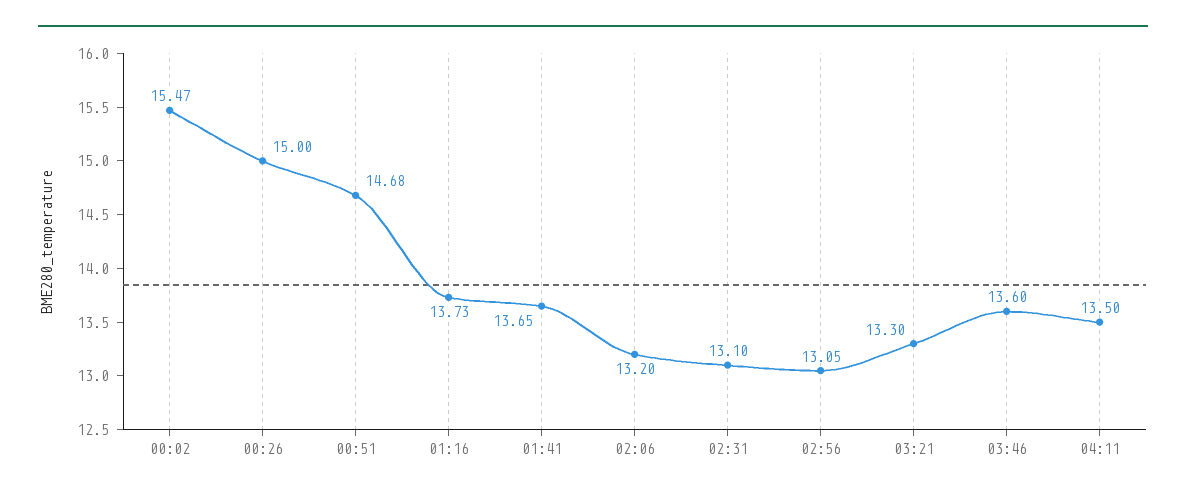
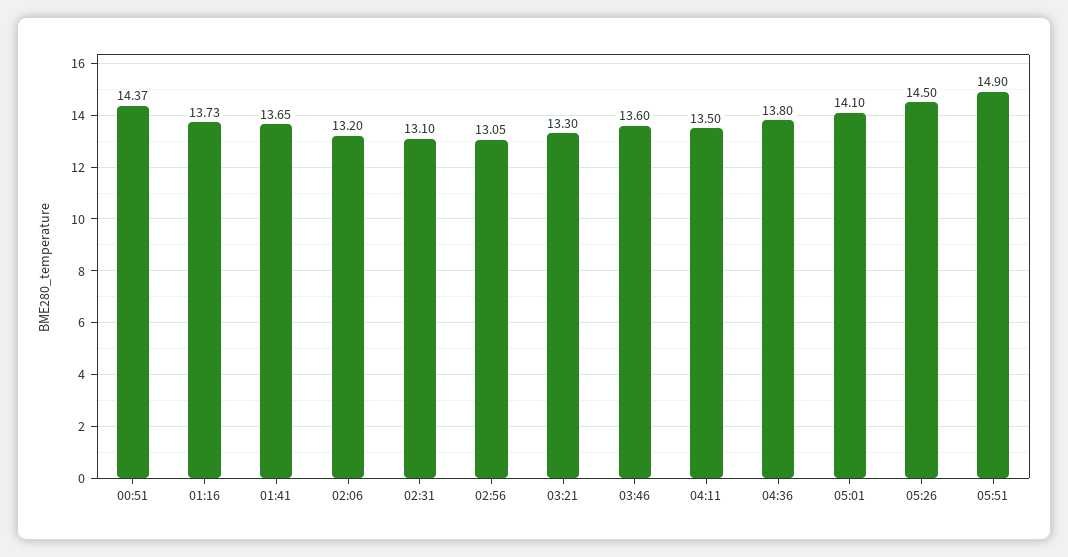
00:02: 15.47 -> none
00:26: 15 -> none
00:51: 14.68 -> 14.37
04:36: none -> 13.8
05:01: none -> 14.1
05:26: none -> 14.5
05:51: none -> 14.9

